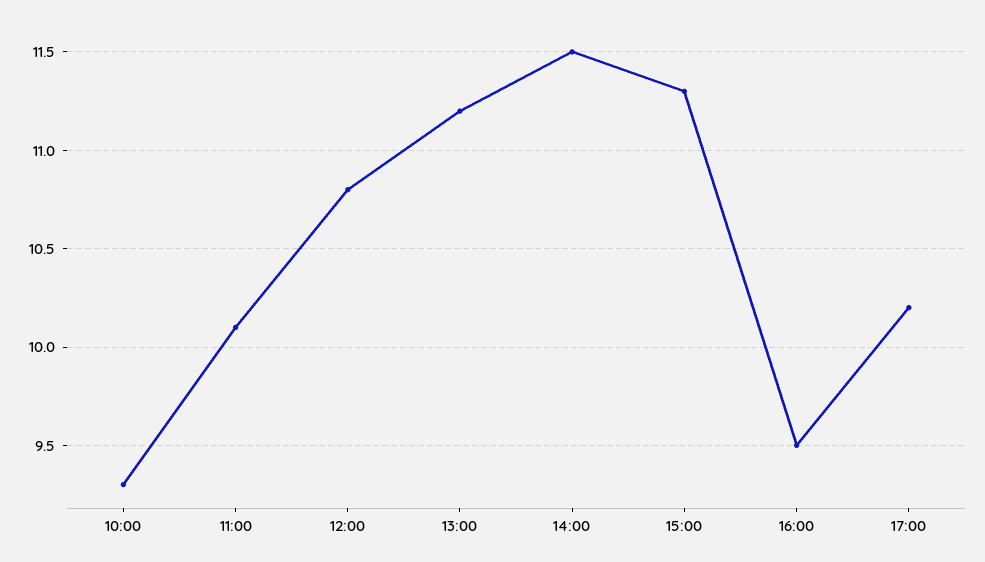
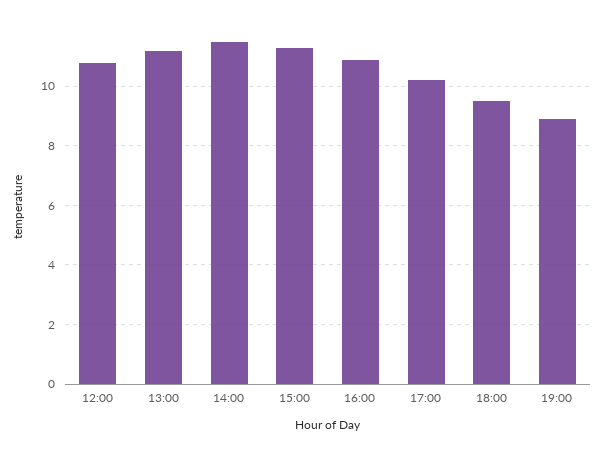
10:00: 9.3 -> none
11:00: 10.1 -> none
16:00: 9.5 -> 11
18:00: none -> 9.5
19:00: none -> 9

